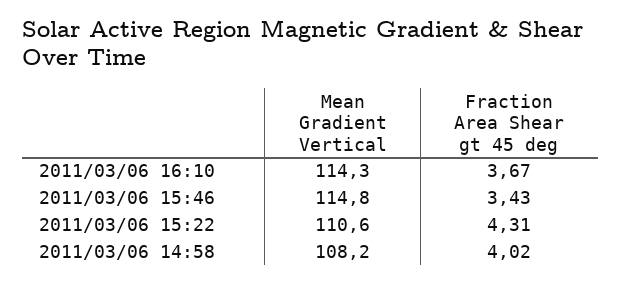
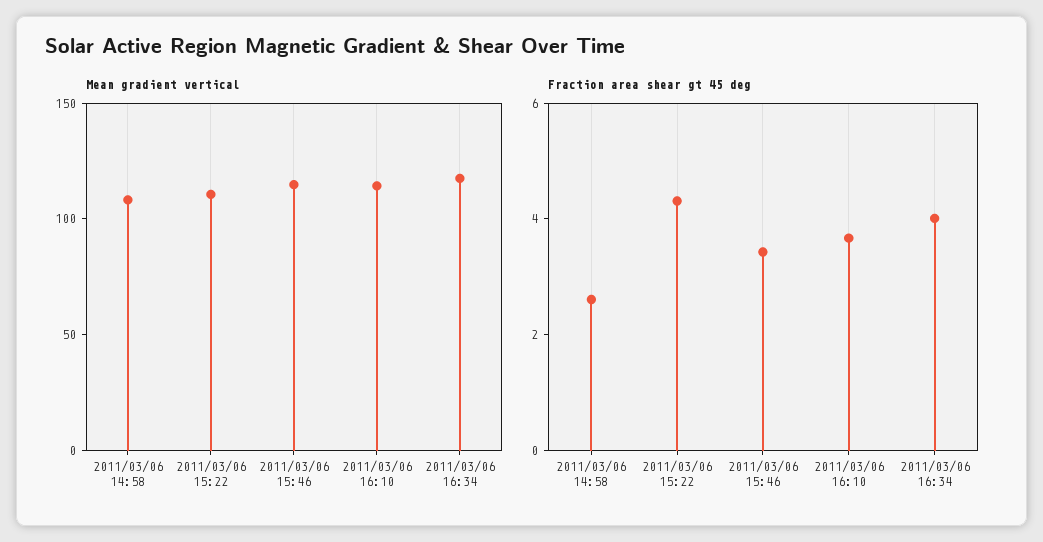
Fraction Area Shear gt 45 deg, 2011/03/06 14:58: 4.02 -> 2.5
Mean Gradient Vertical, 2011/03/06 16:34: none -> 120
Fraction Area Shear gt 45 deg, 2011/03/06 16:34: none -> 4

